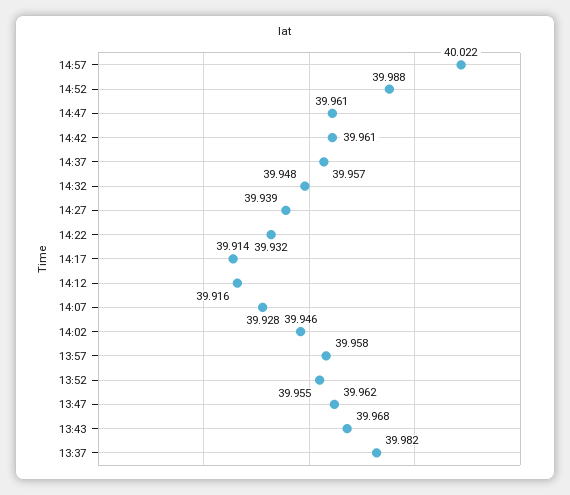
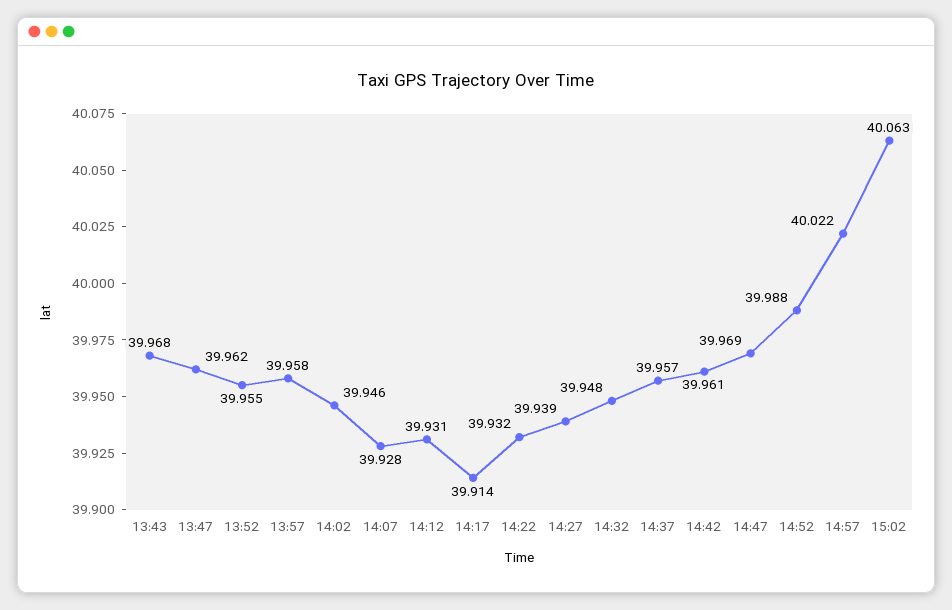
14:47: 39.961 -> 39.969
14:12: 39.916 -> 39.931
13:37: 39.982 -> none
15:02: none -> 40.063

